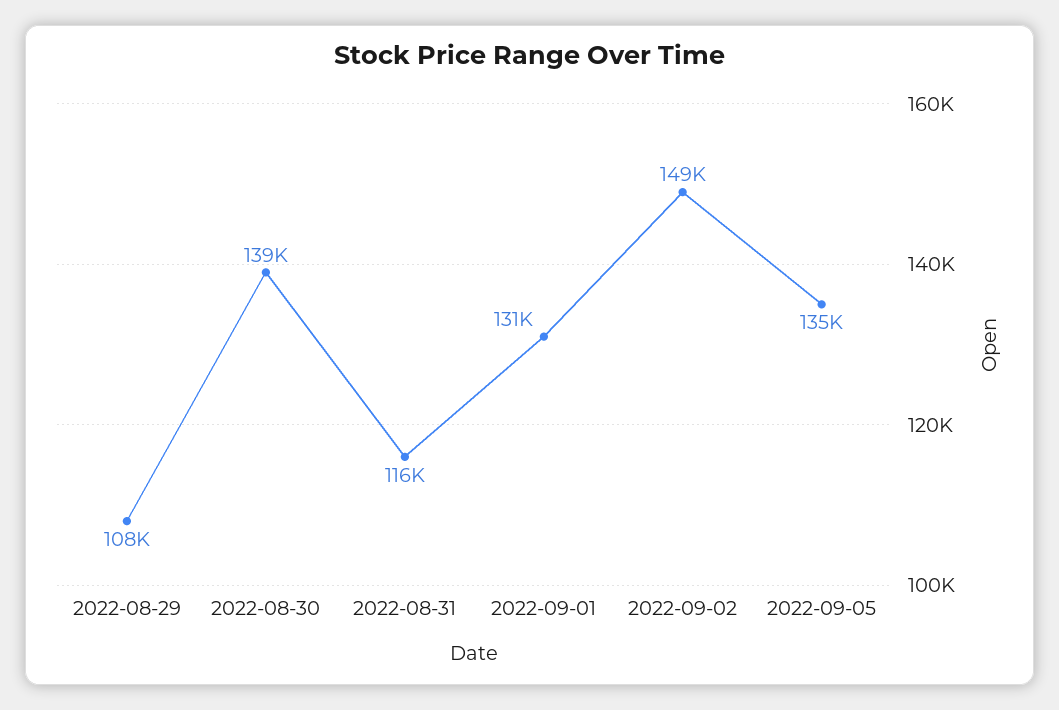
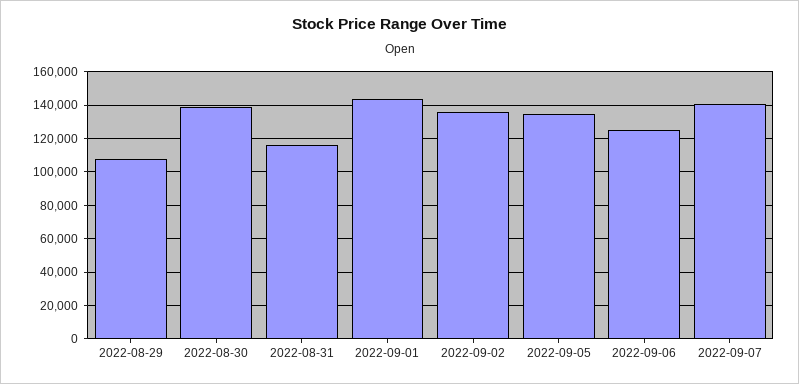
2022-09-01: 131000 -> 145000
2022-09-02: 149000 -> 135000
2022-09-06: none -> 125000
2022-09-07: none -> 140000

